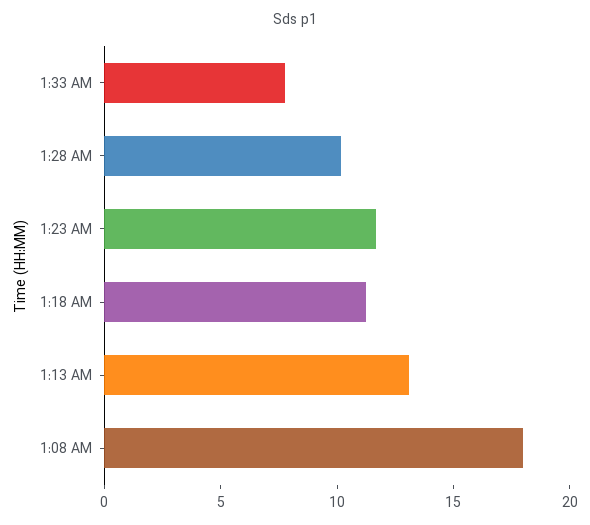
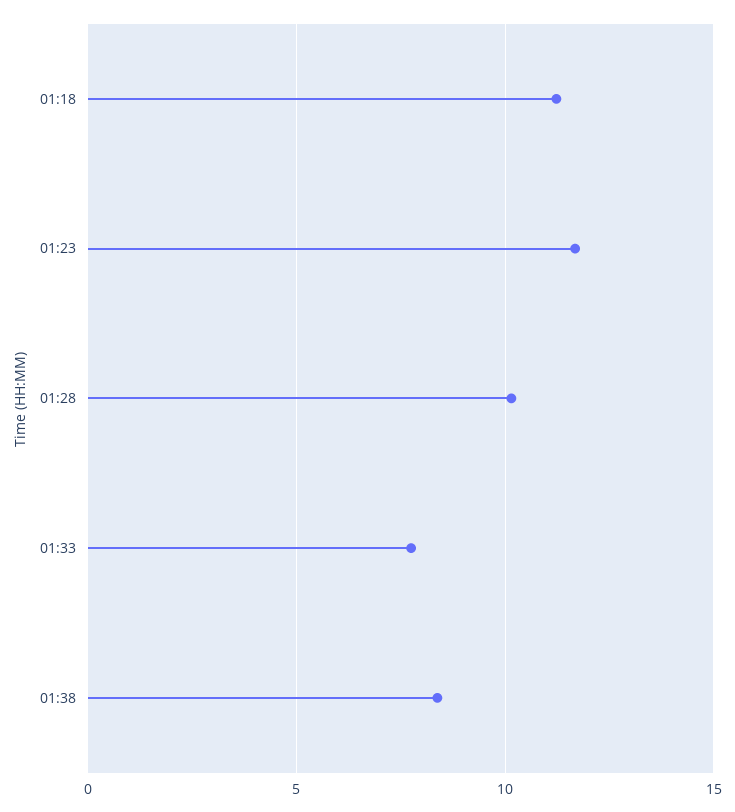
1:13 AM: 13 -> none
1:08 AM: 18 -> none
01:38: none -> 8.5

